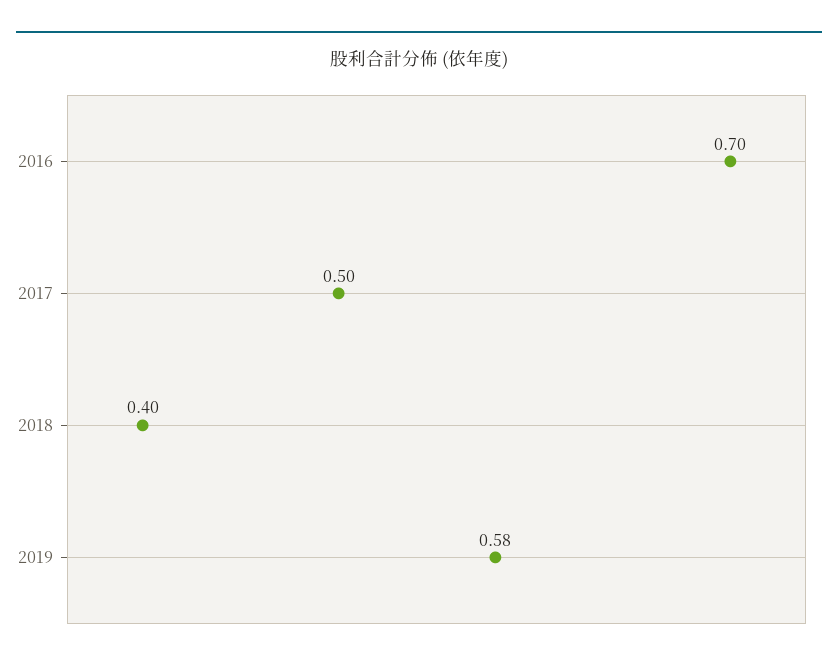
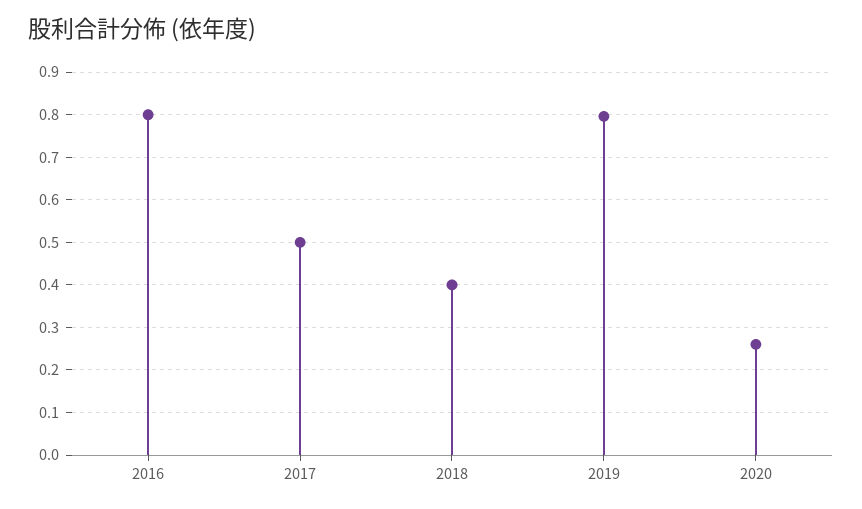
2016: 0.7 -> 0.8
2019: 0.58 -> 0.8
2020: none -> 0.26

